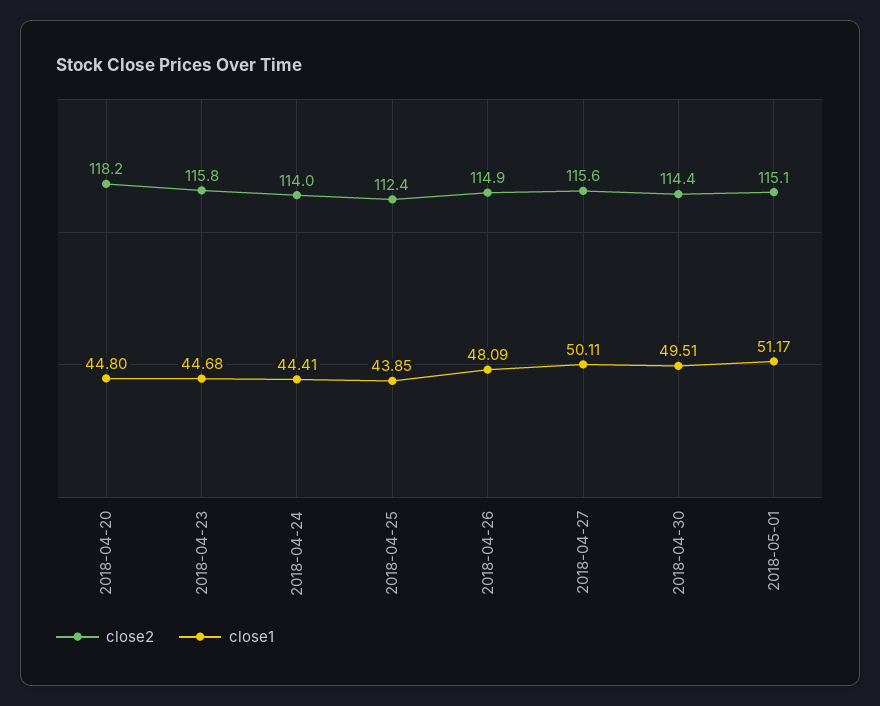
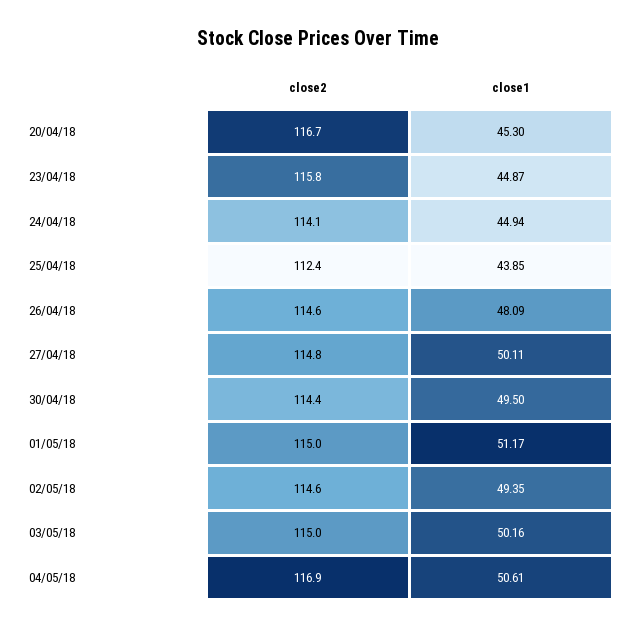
close2, 2018-04-20: 118.2 -> 116.7
close1, 2018-04-20: 44.8 -> 45.3
close1, 2018-04-23: 44.68 -> 44.87
close2, 2018-04-24: 114 -> 114.1
close1, 2018-04-24: 44.41 -> 44.94
close2, 2018-04-26: 114.9 -> 114.6
close2, 2018-04-27: 115.6 -> 114.8
close1, 2018-04-30: 49.51 -> 49.5
close2, 2018-05-01: 115.1 -> 115
close2, 02/05/18: none -> 114.6
close1, 02/05/18: none -> 49.35
close2, 03/05/18: none -> 115
close1, 03/05/18: none -> 50.16
close2, 04/05/18: none -> 116.9
close1, 04/05/18: none -> 50.61

